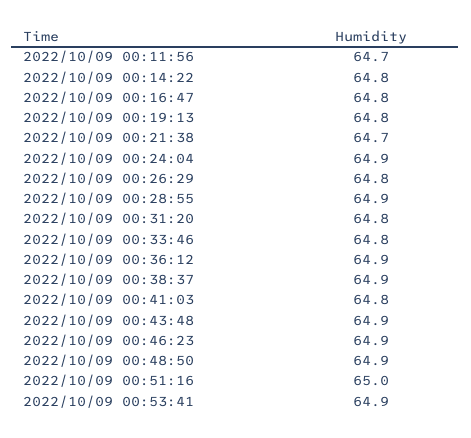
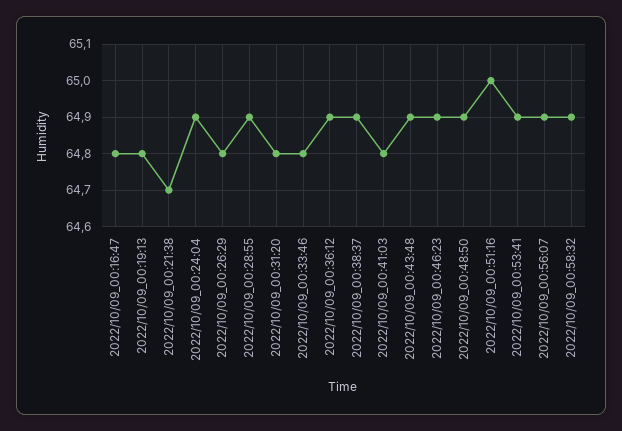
2022/10/09 00:11:56: 64.7 -> none
2022/10/09 00:14:22: 64.8 -> none
2022/10/09_00:56:07: none -> 64.9
2022/10/09_00:58:32: none -> 64.9

